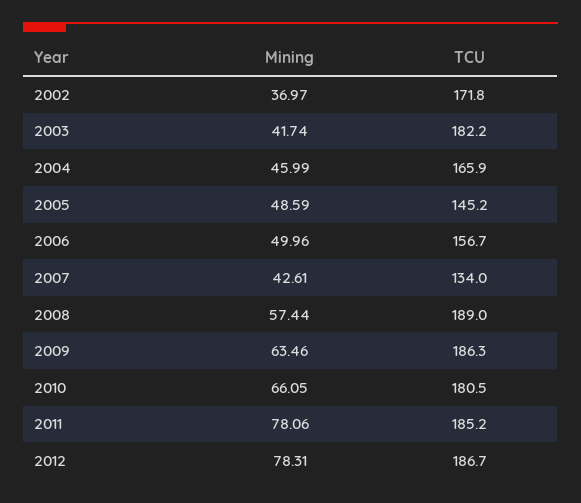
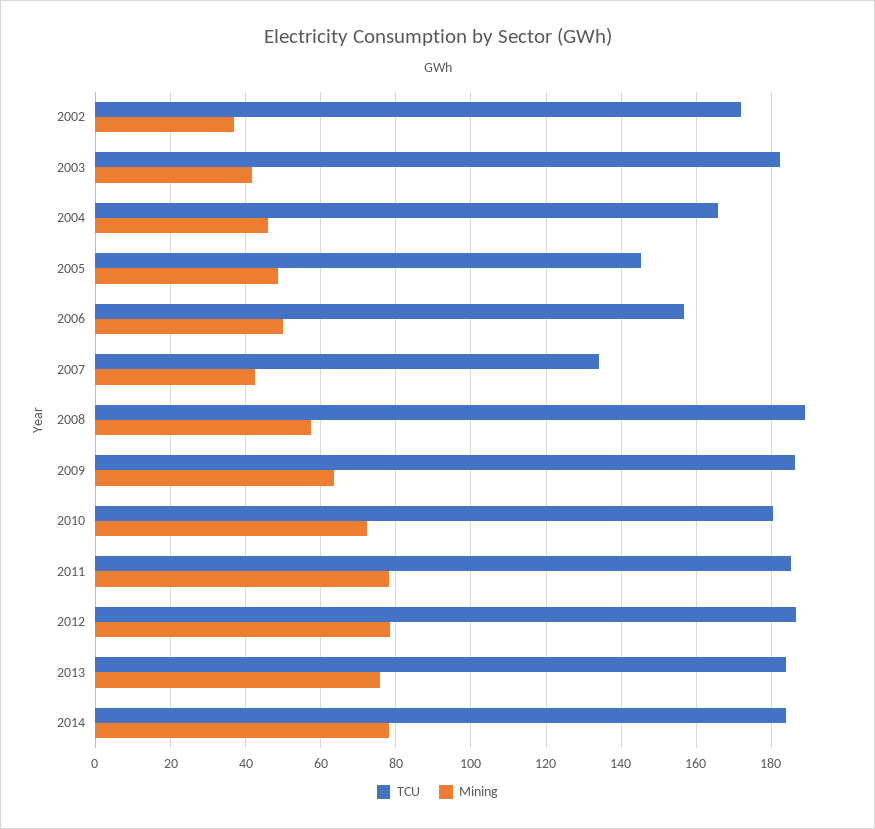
Mining, 2010: 66.05 -> 72
TCU, 2013: none -> 184
Mining, 2013: none -> 76
TCU, 2014: none -> 184
Mining, 2014: none -> 78

